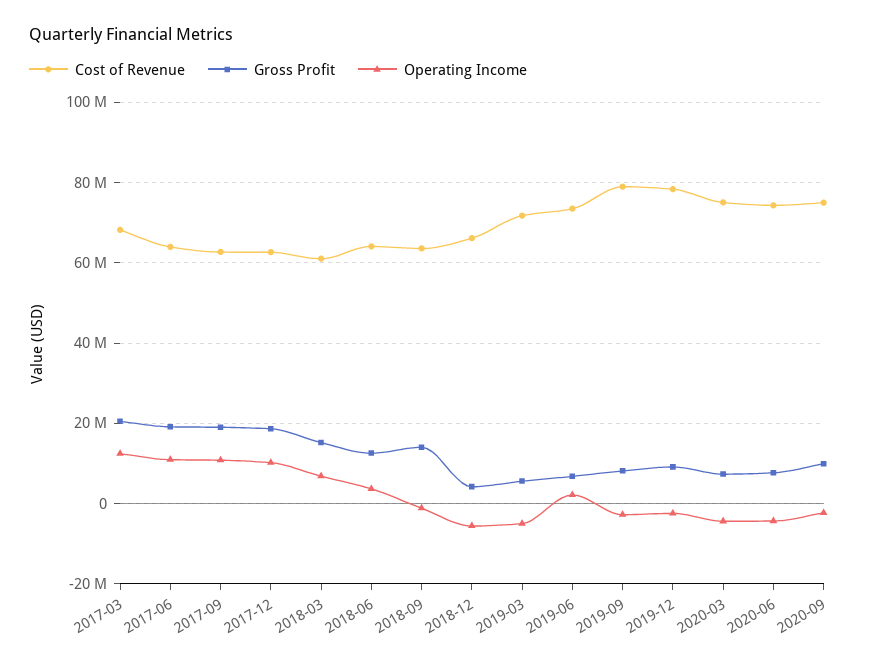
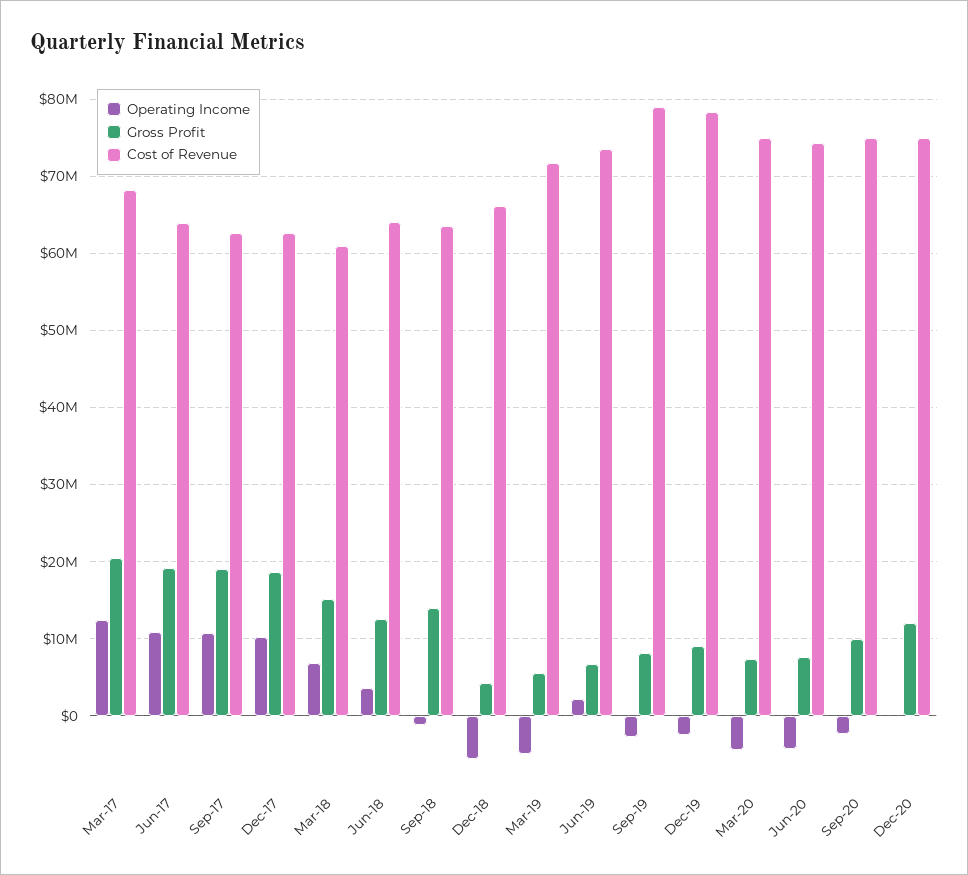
Operating Income, Dec-20: none -> 0
Gross Profit, Dec-20: none -> 12000000
Cost of Revenue, Dec-20: none -> 75000000

